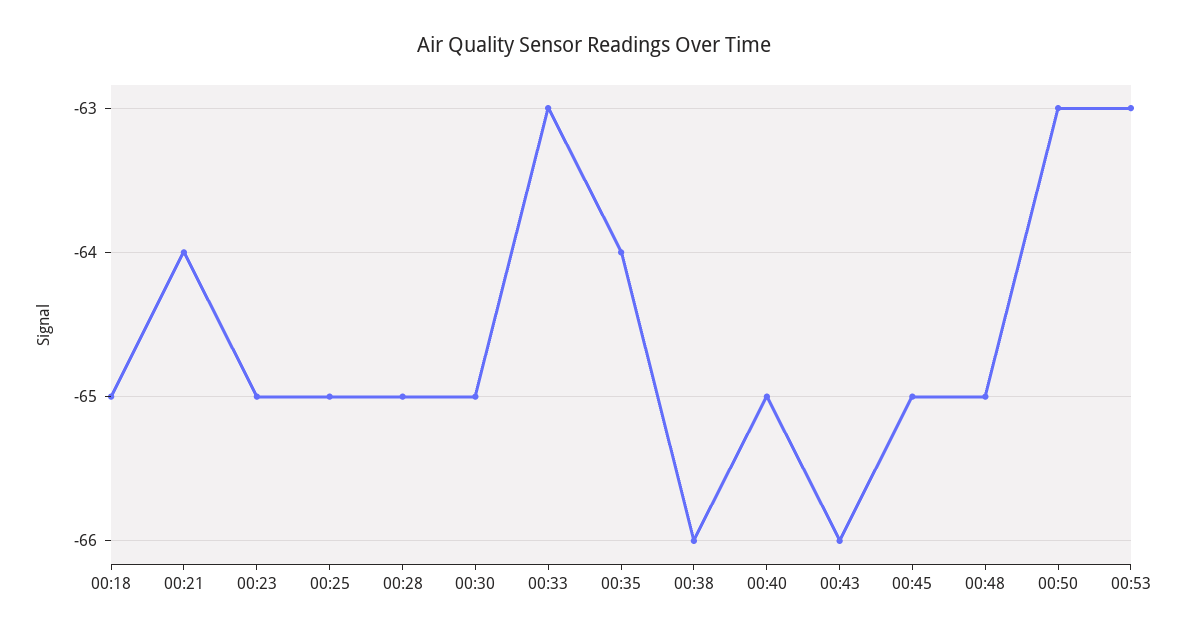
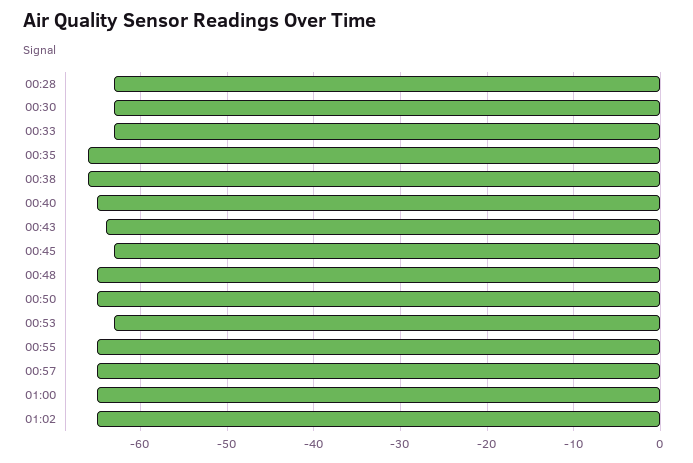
00:18: -65 -> none
00:21: -64 -> none
00:23: -65 -> none
00:25: -65 -> none
00:28: -65 -> -63
00:30: -65 -> -63
00:35: -64 -> -66
00:43: -66 -> -64
00:45: -65 -> -63
00:50: -63 -> -65
00:55: none -> -65
00:57: none -> -65
01:00: none -> -65
01:02: none -> -65

